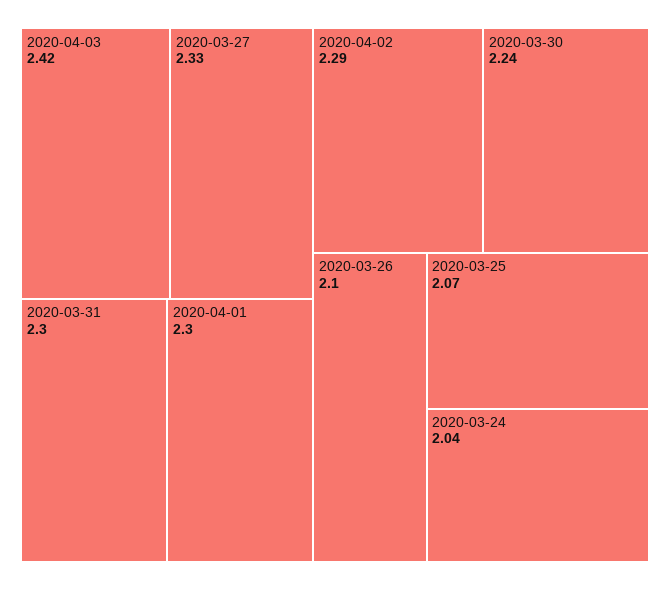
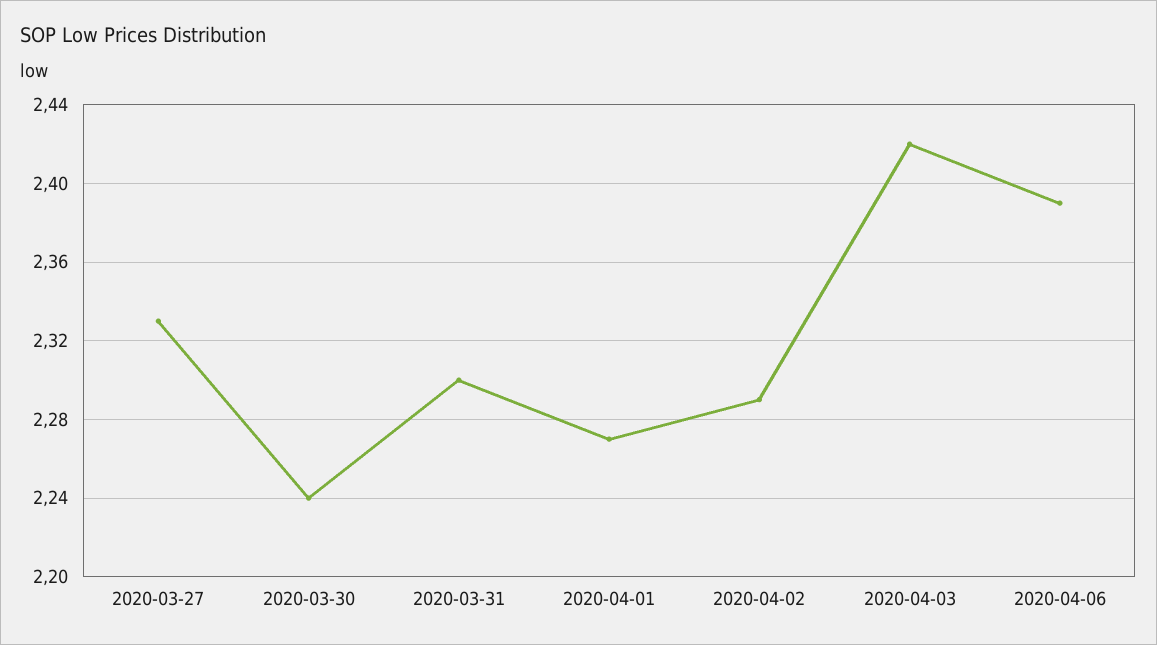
2020-04-01: 2.3 -> 2.27
2020-03-26: 2.1 -> none
2020-03-25: 2.07 -> none
2020-03-24: 2.04 -> none
2020-04-06: none -> 2.39

